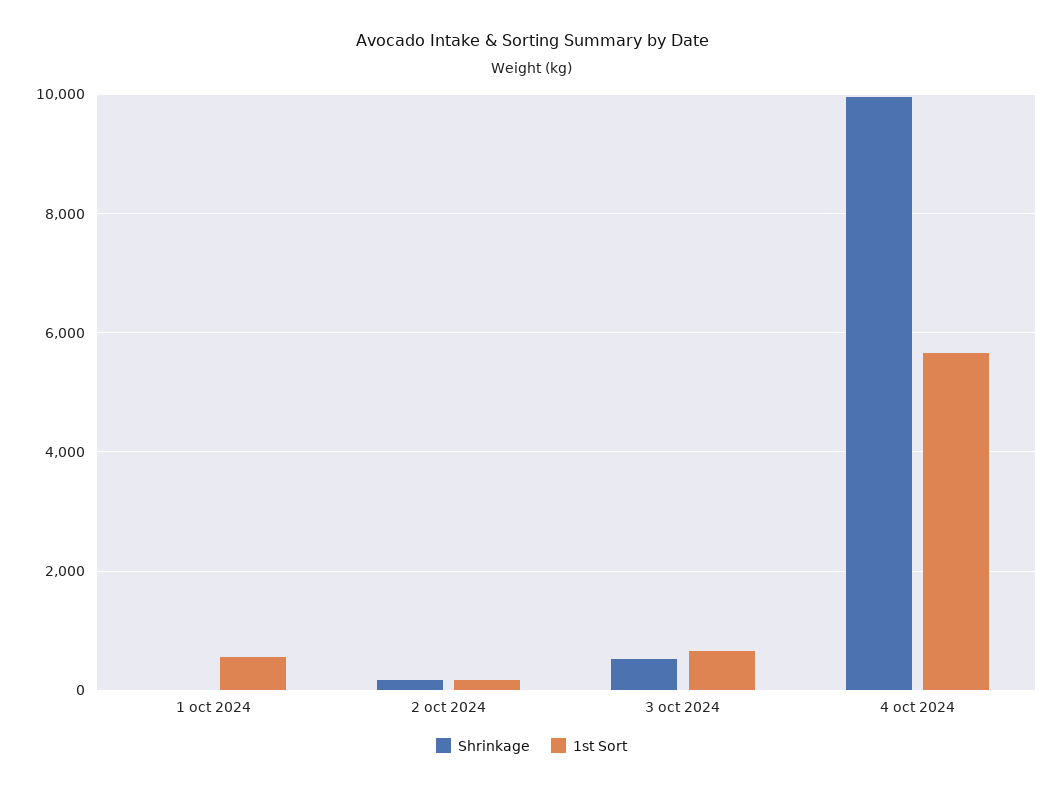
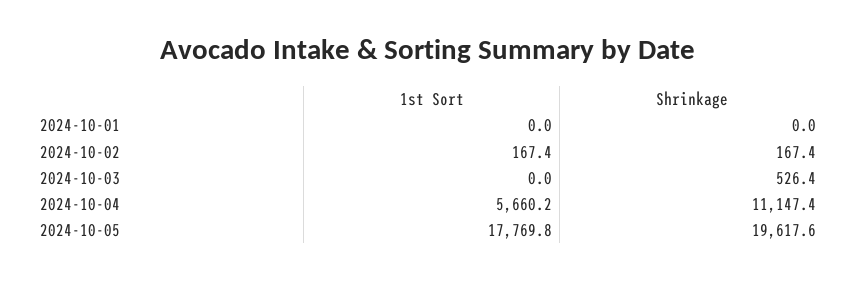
1st Sort, 1 oct 2024: 600 -> 0
1st Sort, 3 oct 2024: 600 -> 0
Shrinkage, 4 oct 2024: 10000 -> 11147.4
1st Sort, 2024-10-05: none -> 17769.8
Shrinkage, 2024-10-05: none -> 19617.6

